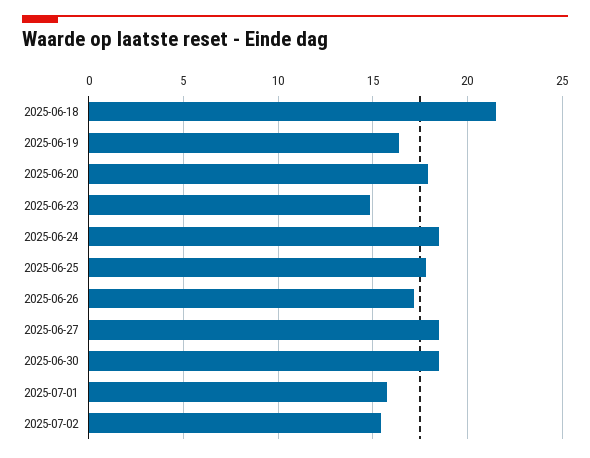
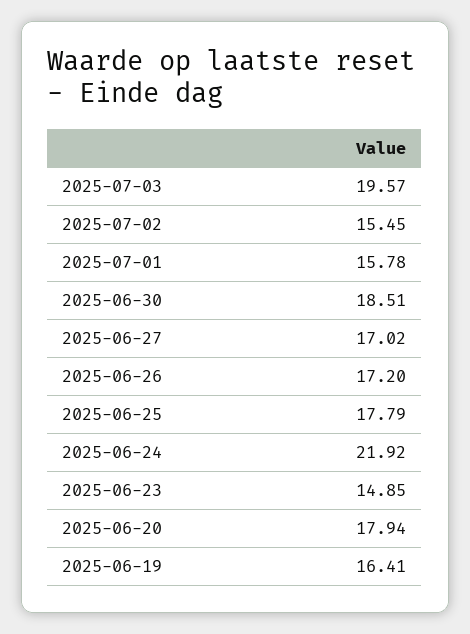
2025-06-18: 21.5 -> none
2025-06-24: 18.5 -> 21.92
2025-06-27: 18.5 -> 17.02
2025-07-03: none -> 19.57

